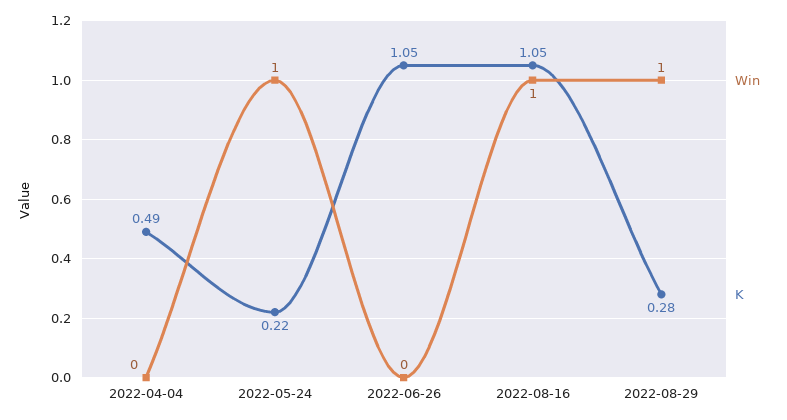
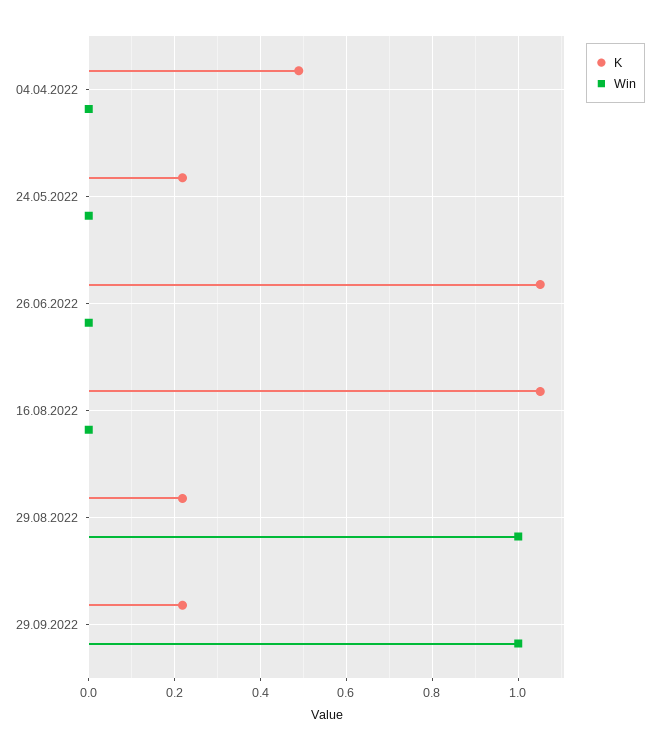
Win, 2022-05-24: 1 -> 0
Win, 2022-08-16: 1 -> 0
K, 2022-08-29: 0.28 -> 0.22
K, 29.09.2022: none -> 0.22
Win, 29.09.2022: none -> 1

